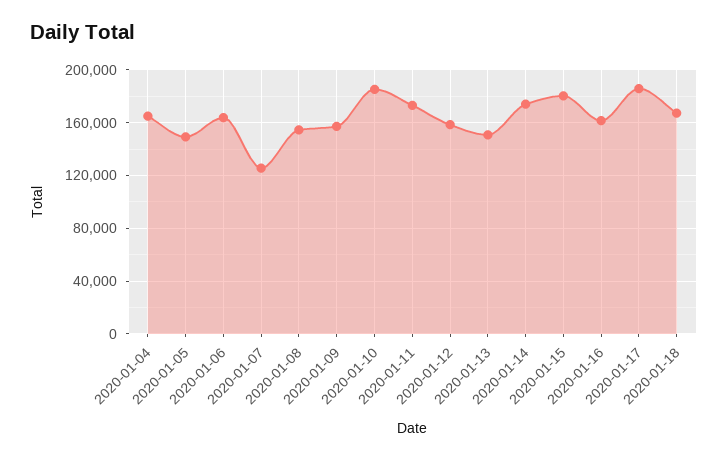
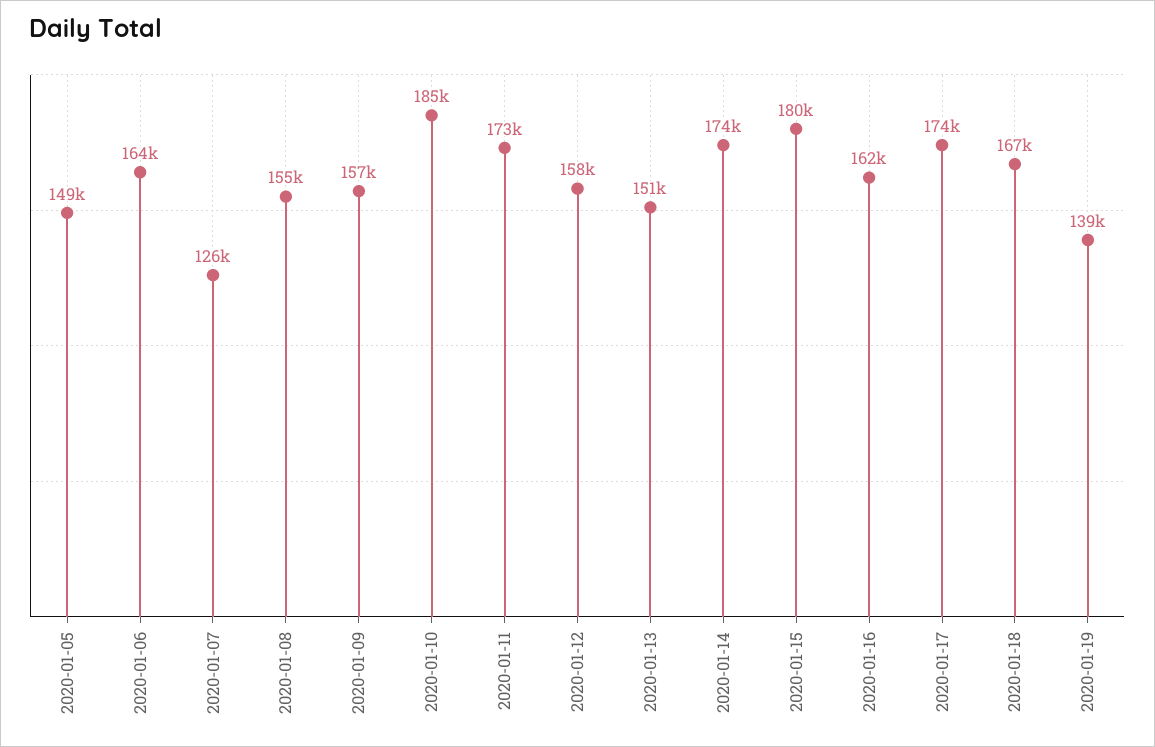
2020-01-04: 165000 -> none
2020-01-17: 185000 -> 174000
2020-01-19: none -> 139000

